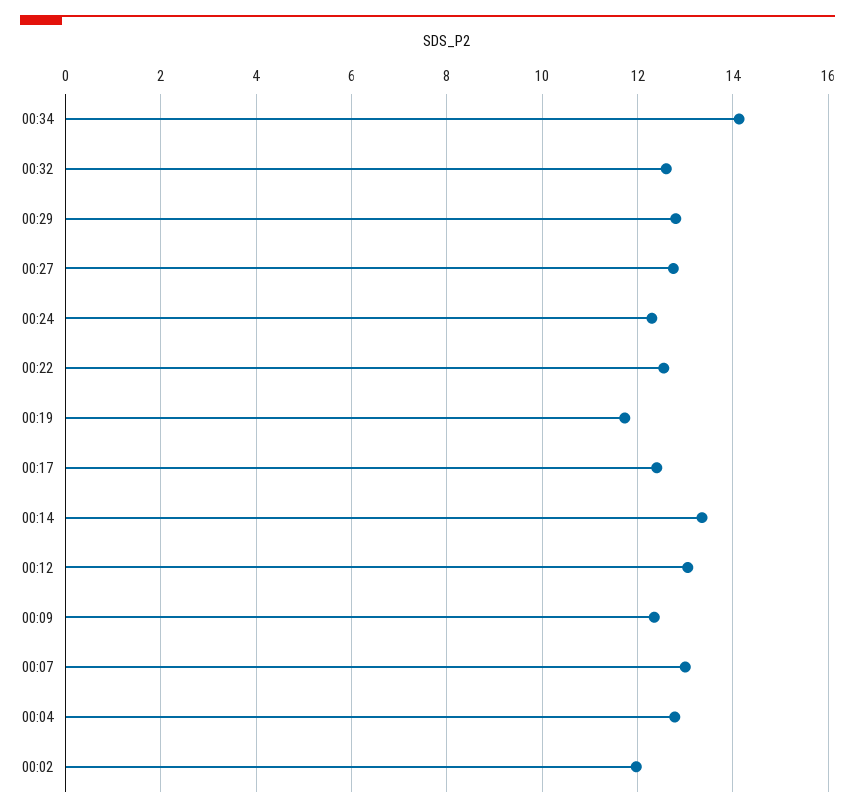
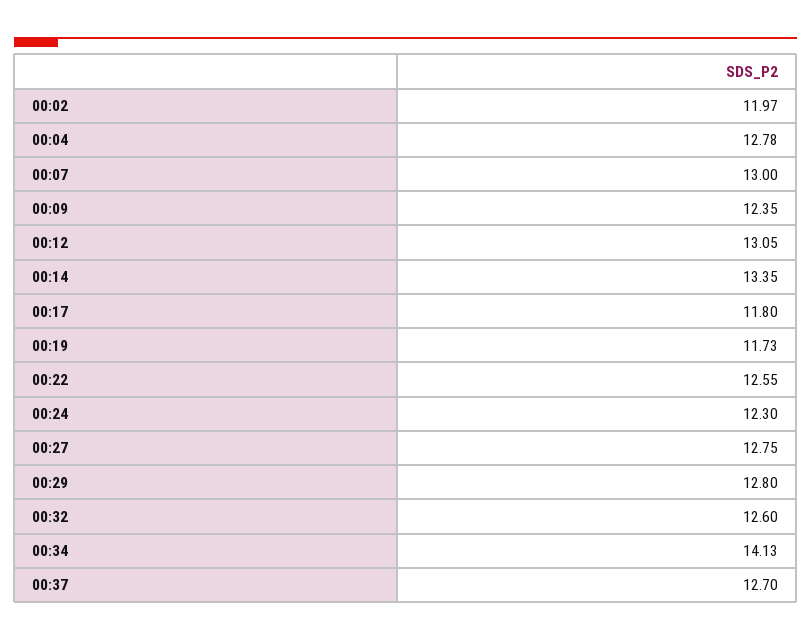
00:17: 12.4 -> 11.8
00:37: none -> 12.7

